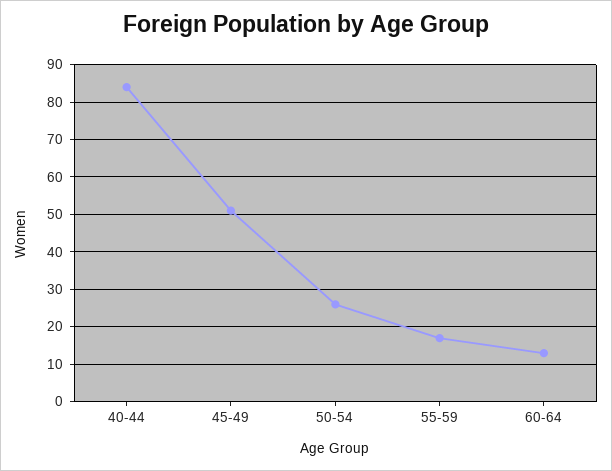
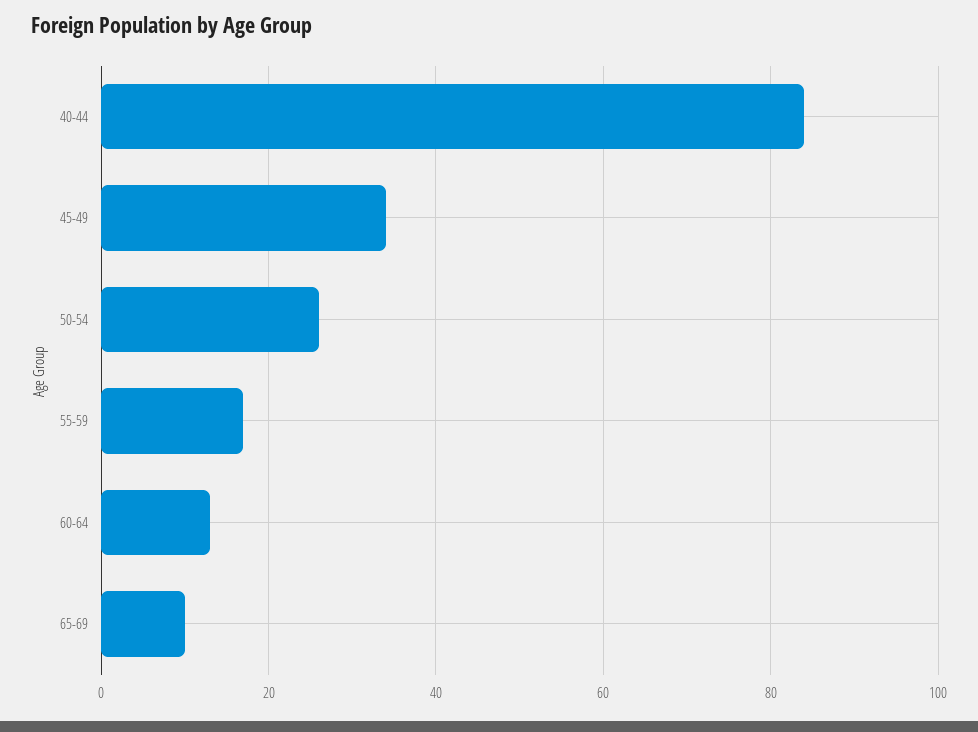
45-49: 50 -> 35
65-69: none -> 10

